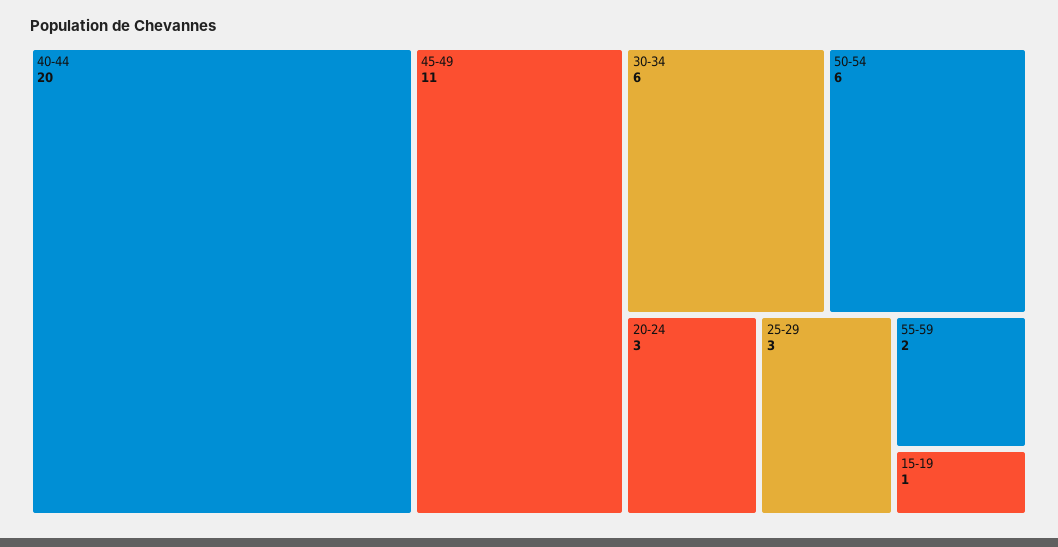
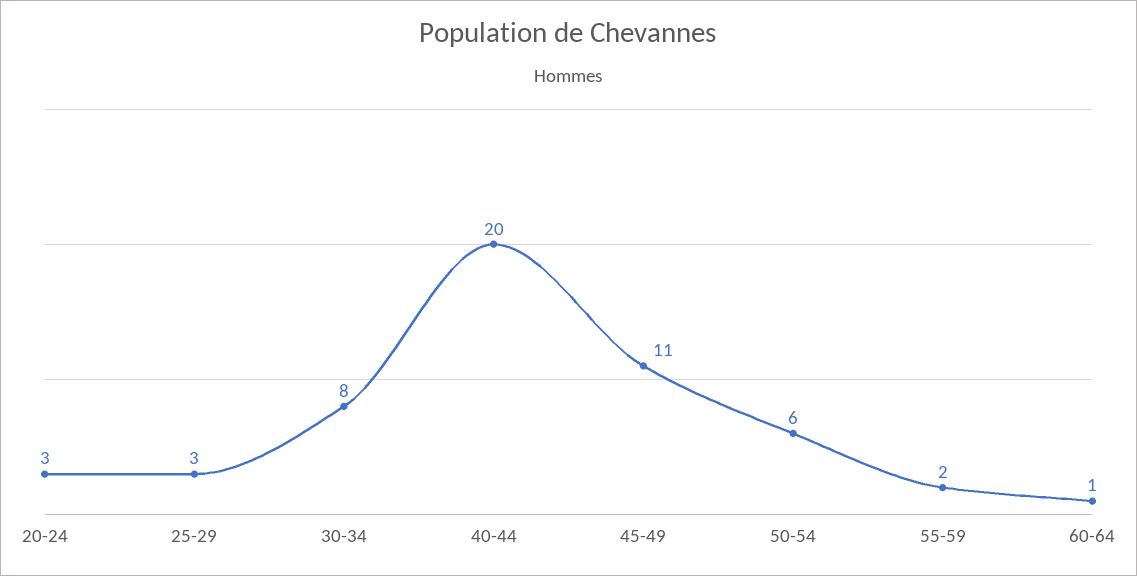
30-34: 6 -> 8
15-19: 1 -> none
60-64: none -> 1

